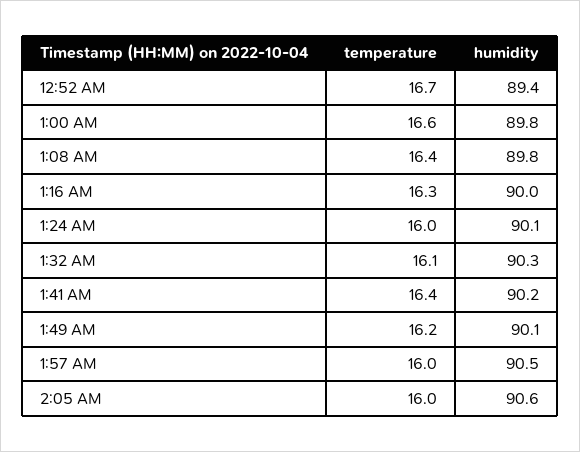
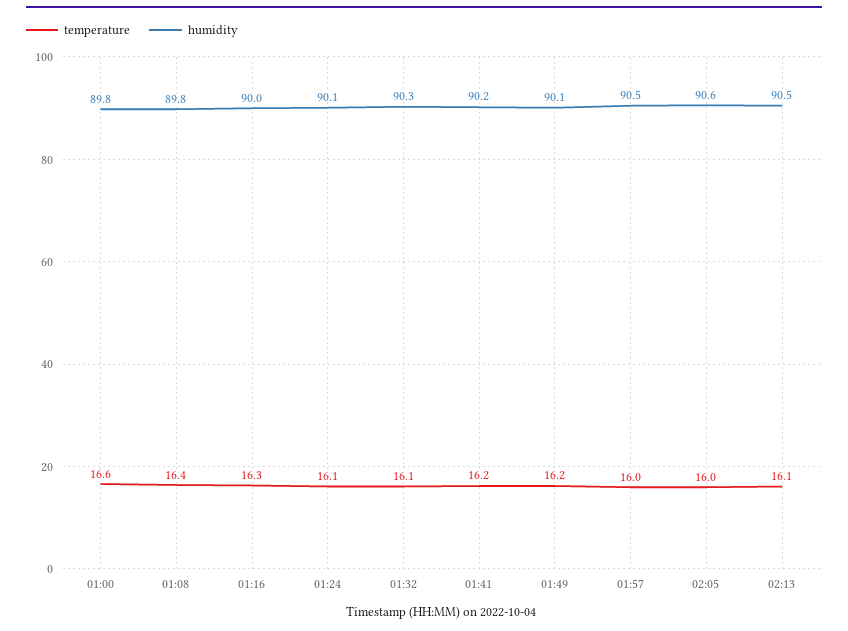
temperature, 12:52 AM: 16.7 -> none
humidity, 12:52 AM: 89.4 -> none
temperature, 1:24 AM: 16 -> 16.1
temperature, 1:41 AM: 16.4 -> 16.2
temperature, 02:13: none -> 16.1
humidity, 02:13: none -> 90.5

